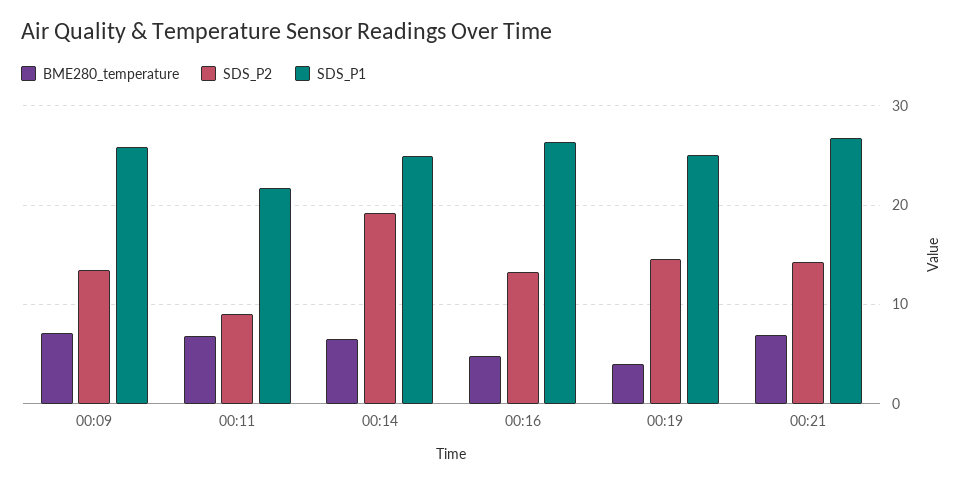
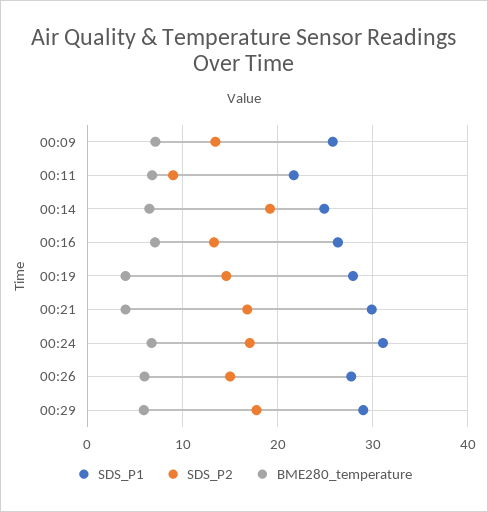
BME280_temperature, 00:16: 5 -> 7
SDS_P1, 00:19: 25 -> 28
BME280_temperature, 00:21: 7 -> 4
SDS_P2, 00:21: 14 -> 17
SDS_P1, 00:21: 27 -> 30
SDS_P1, 00:24: none -> 31
SDS_P2, 00:24: none -> 17
BME280_temperature, 00:24: none -> 7
SDS_P1, 00:26: none -> 28
SDS_P2, 00:26: none -> 15
BME280_temperature, 00:26: none -> 6
SDS_P1, 00:29: none -> 29
SDS_P2, 00:29: none -> 18
BME280_temperature, 00:29: none -> 6

